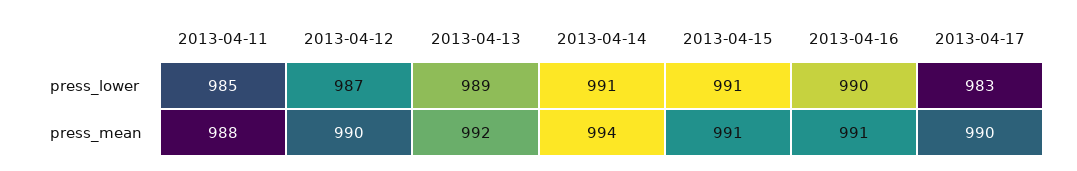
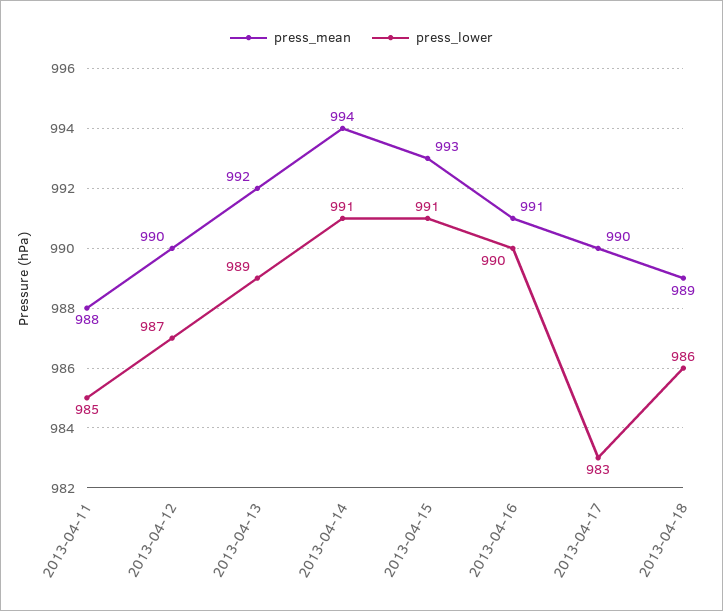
press_mean, 2013-04-15: 991 -> 993
press_mean, 2013-04-18: none -> 989
press_lower, 2013-04-18: none -> 986

